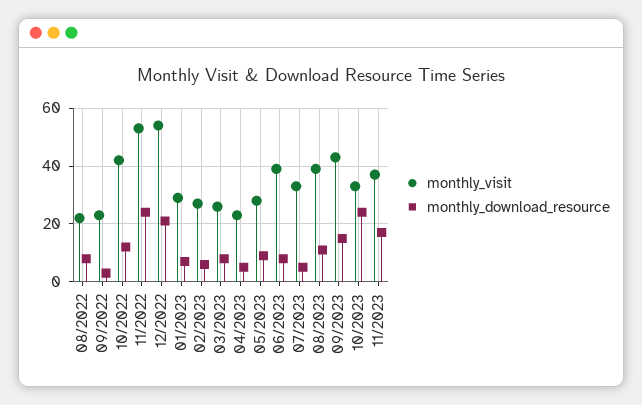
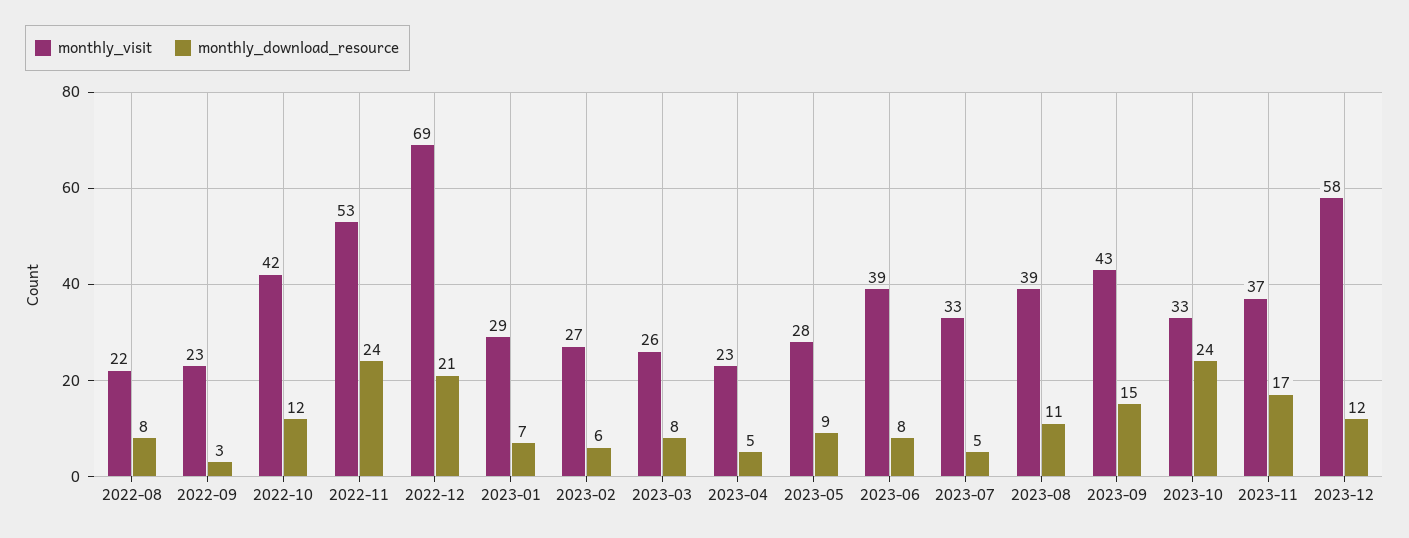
monthly_visit, 12/2022: 55 -> 69
monthly_visit, 2023-12: none -> 58
monthly_download_resource, 2023-12: none -> 12

